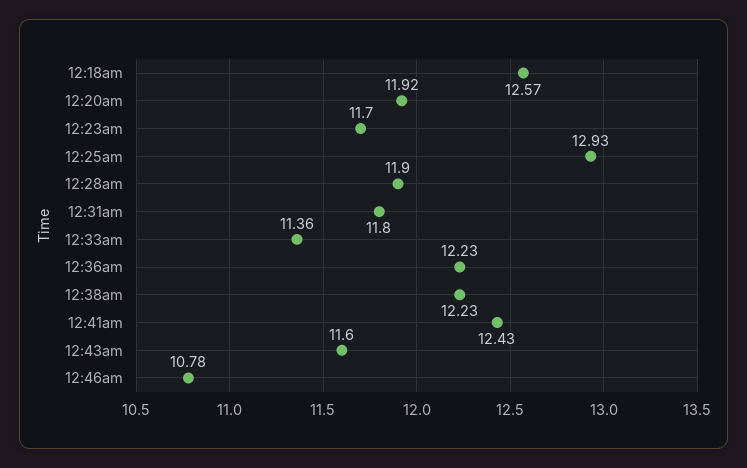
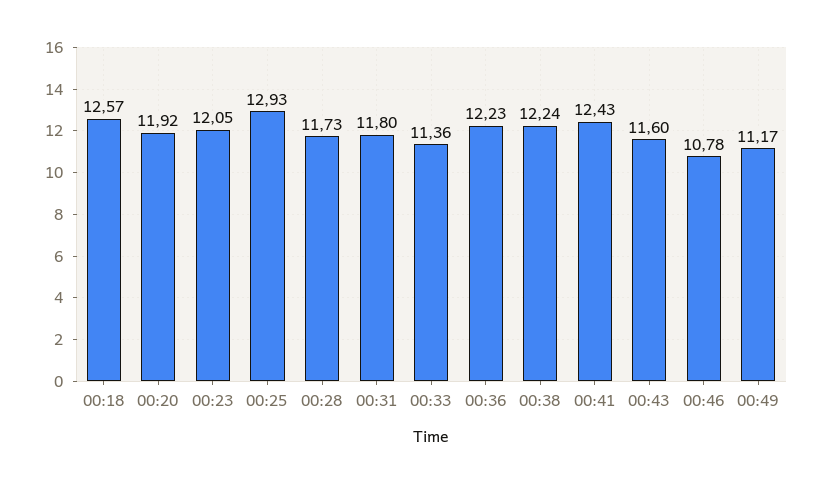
12:23am: 11.7 -> 12.05
12:28am: 11.9 -> 11.73
12:38am: 12.23 -> 12.24
00:49: none -> 11.17

